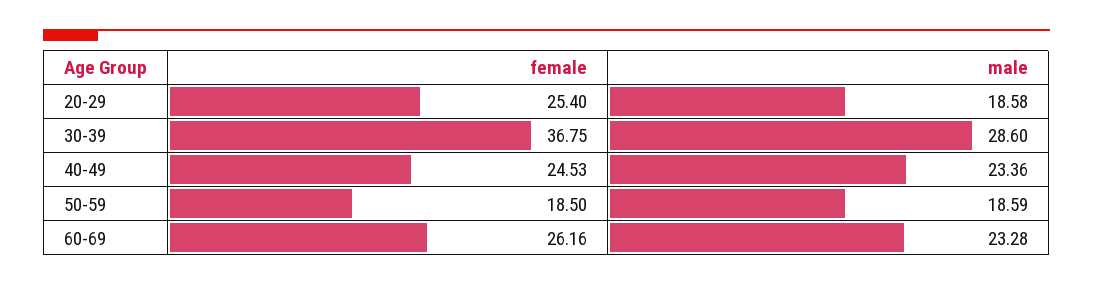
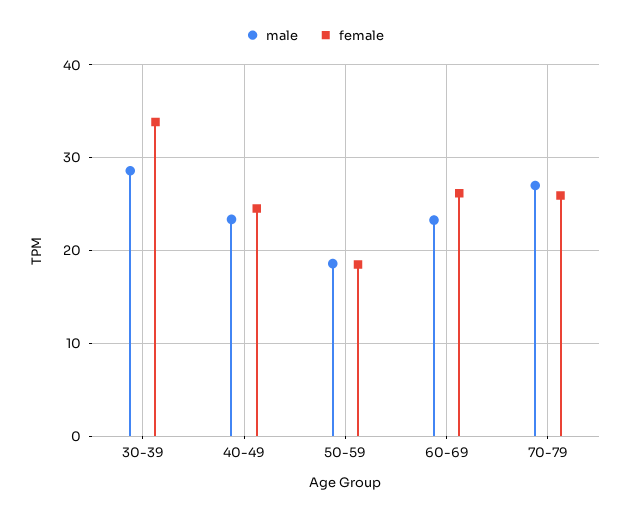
female, 20-29: 25.4 -> none
male, 20-29: 18.58 -> none
female, 30-39: 36.75 -> 34
male, 70-79: none -> 27
female, 70-79: none -> 26

